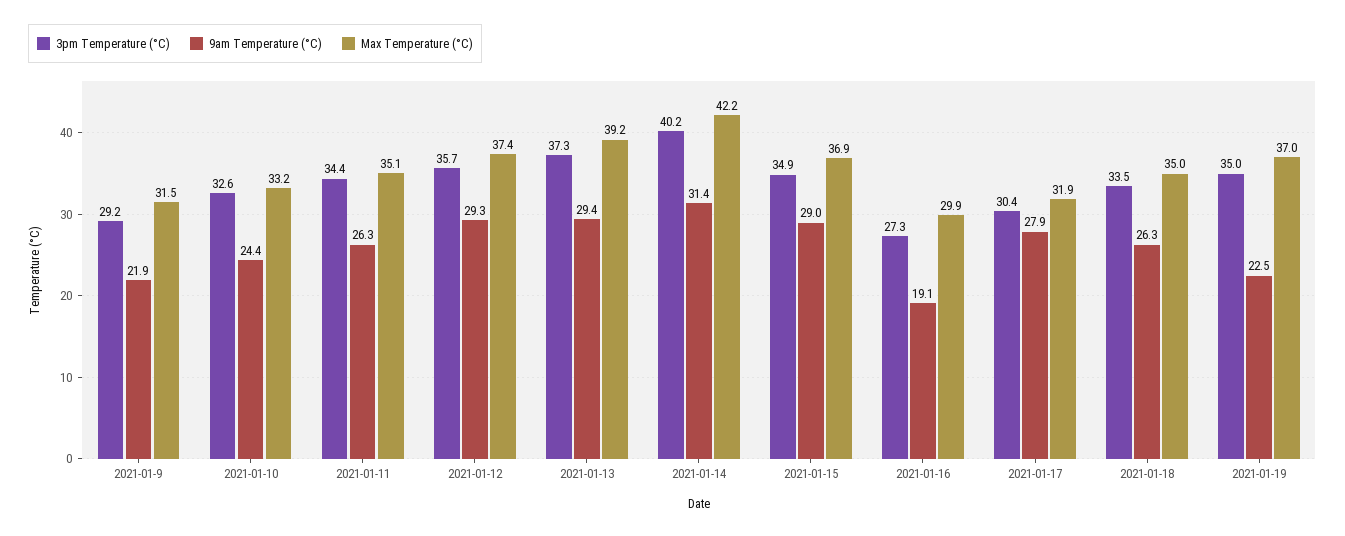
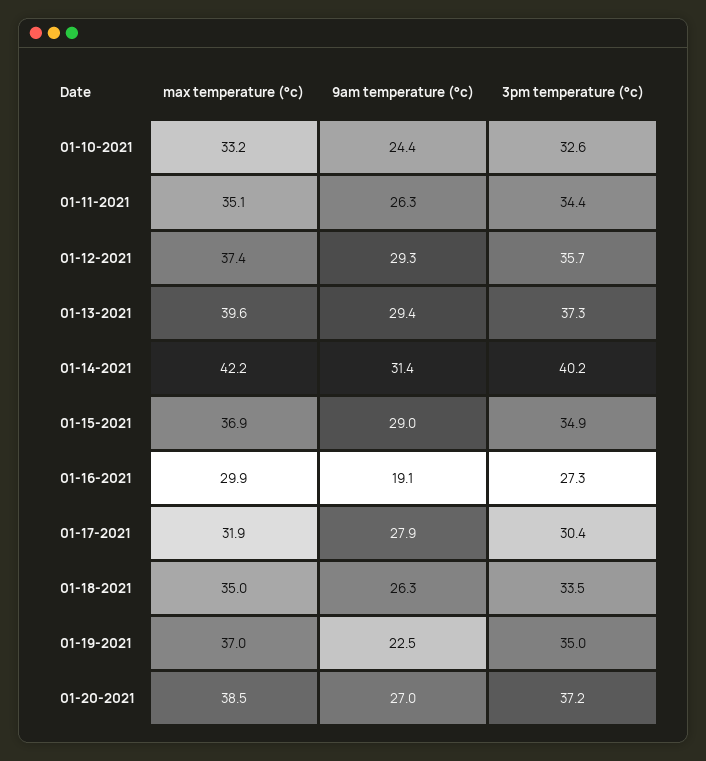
3pm Temperature (°C), 2021-01-9: 29.2 -> none
9am Temperature (°C), 2021-01-9: 21.9 -> none
Max Temperature (°C), 2021-01-9: 31.5 -> none
Max Temperature (°C), 2021-01-13: 39.2 -> 39.6
Max Temperature (°C), 01-20-2021: none -> 38.5
9am Temperature (°C), 01-20-2021: none -> 27
3pm Temperature (°C), 01-20-2021: none -> 37.2

